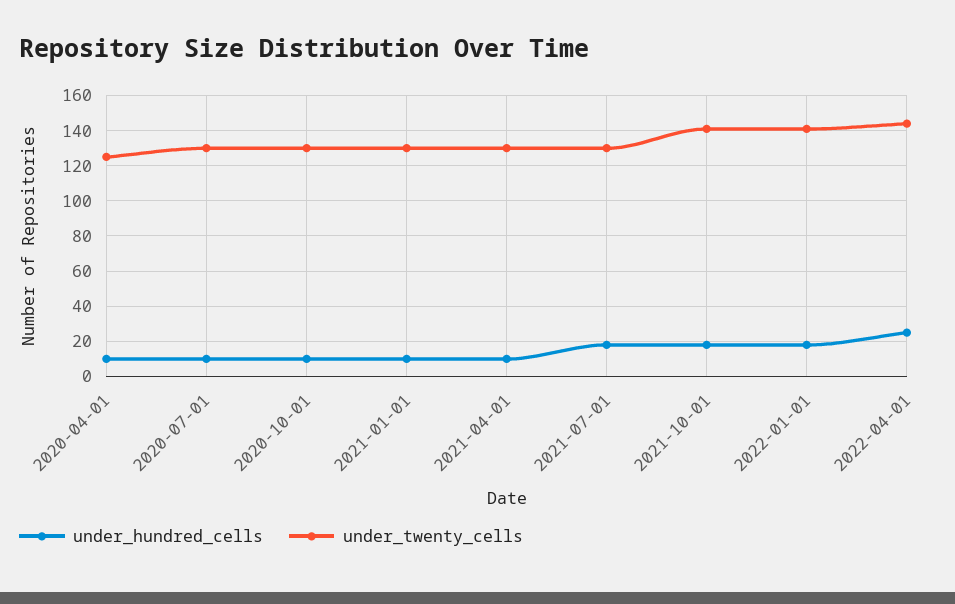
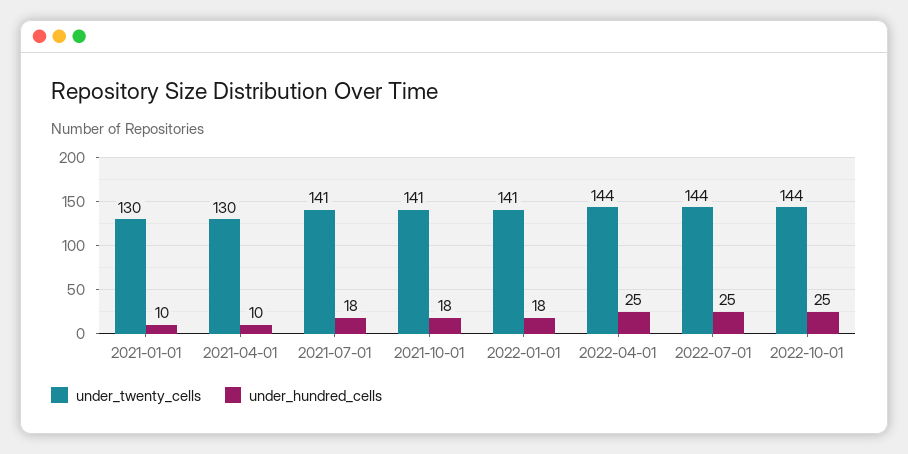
under_hundred_cells, 2020-04-01: 10 -> none
under_twenty_cells, 2020-04-01: 125 -> none
under_hundred_cells, 2020-07-01: 10 -> none
under_twenty_cells, 2020-07-01: 130 -> none
under_hundred_cells, 2020-10-01: 10 -> none
under_twenty_cells, 2020-10-01: 130 -> none
under_twenty_cells, 2021-07-01: 130 -> 141
under_twenty_cells, 2022-07-01: none -> 144
under_hundred_cells, 2022-07-01: none -> 25
under_twenty_cells, 2022-10-01: none -> 144
under_hundred_cells, 2022-10-01: none -> 25

